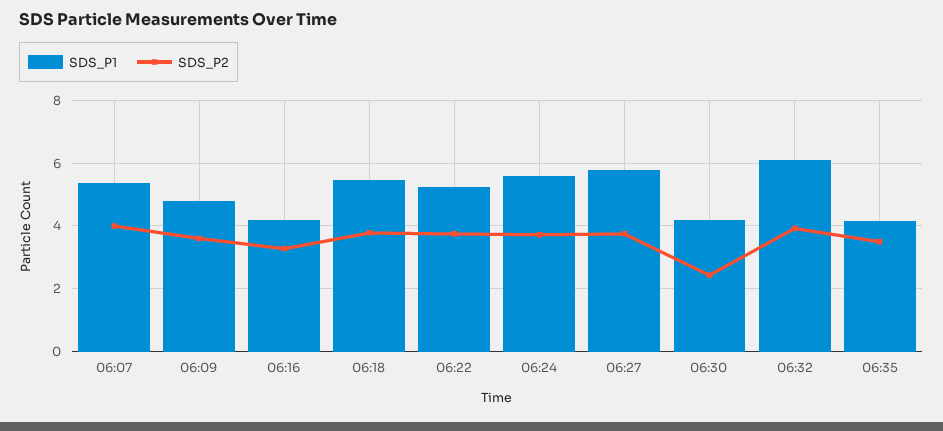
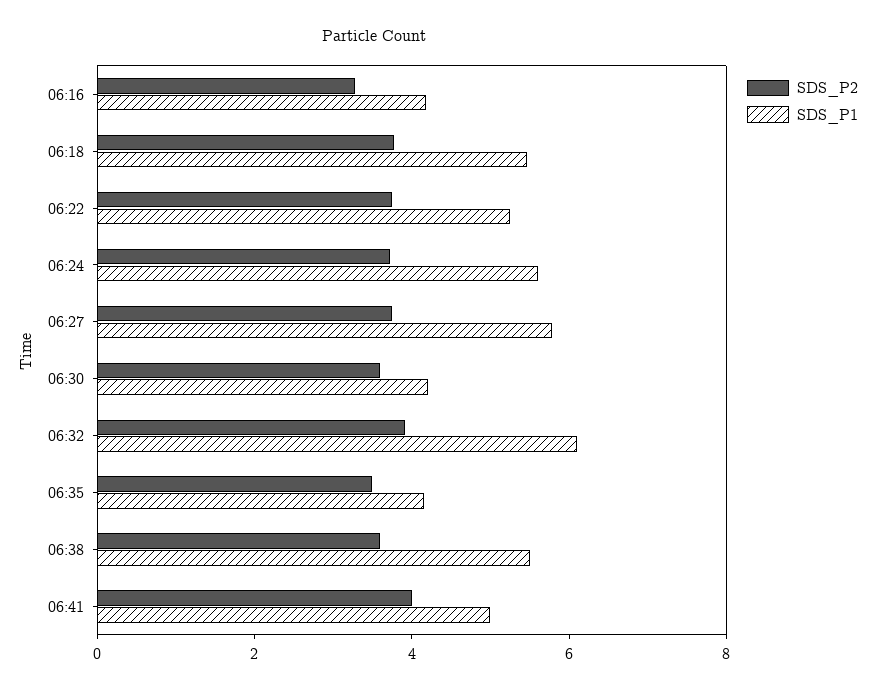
SDS_P1, 06:07: 5.4 -> none
SDS_P2, 06:07: 4 -> none
SDS_P1, 06:09: 4.8 -> none
SDS_P2, 06:09: 3.6 -> none
SDS_P2, 06:30: 2.4 -> 3.5
SDS_P2, 06:38: none -> 3.5
SDS_P1, 06:38: none -> 5.5
SDS_P2, 06:41: none -> 4
SDS_P1, 06:41: none -> 5

